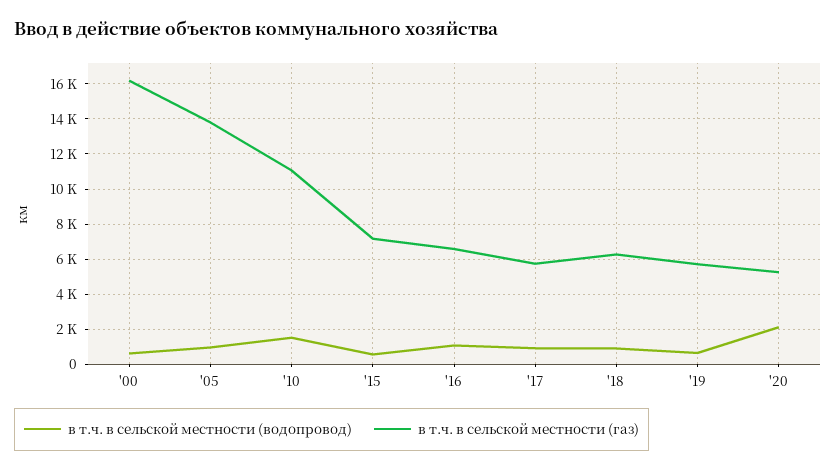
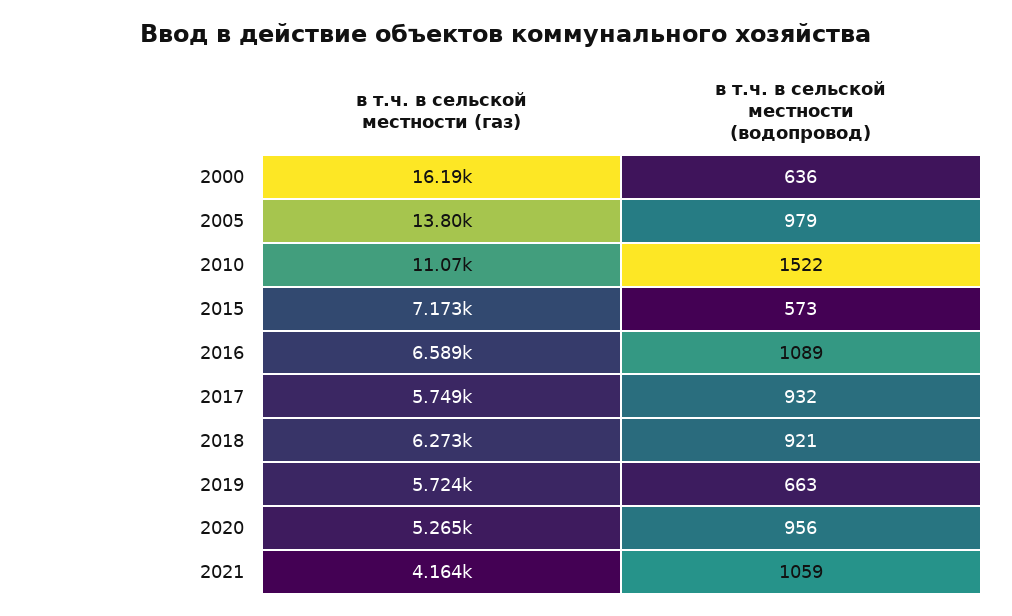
в т.ч. в сельской местности (водопровод), '20: 2000 -> 956
в т.ч. в сельской местности (газ), 2021: none -> 4164
в т.ч. в сельской местности (водопровод), 2021: none -> 1059

